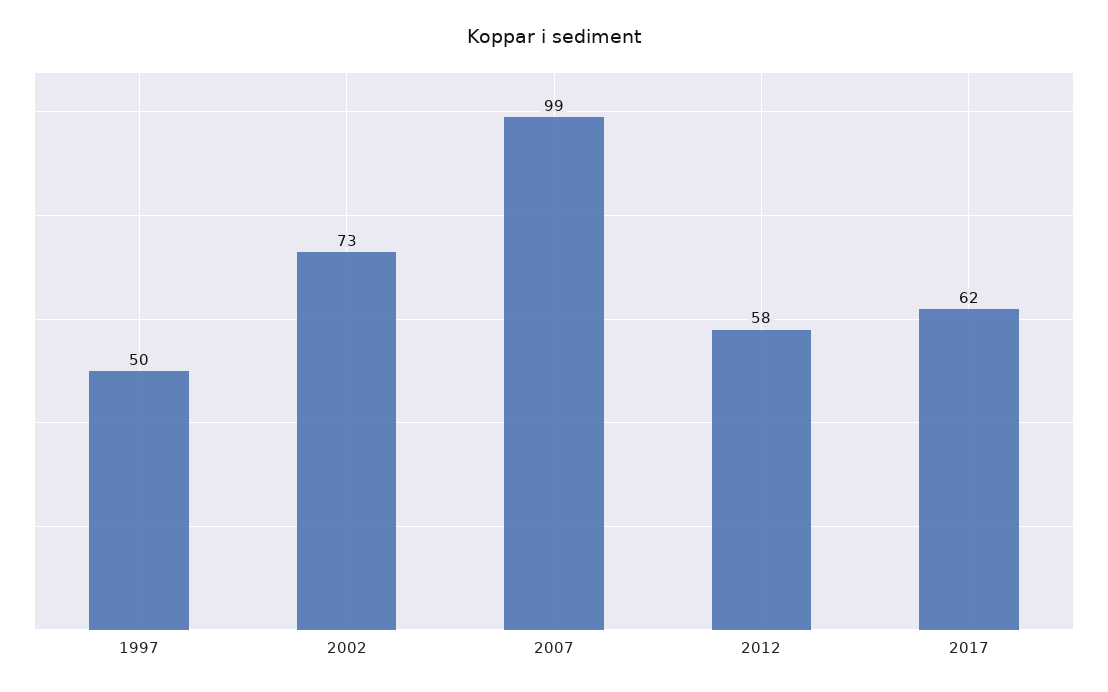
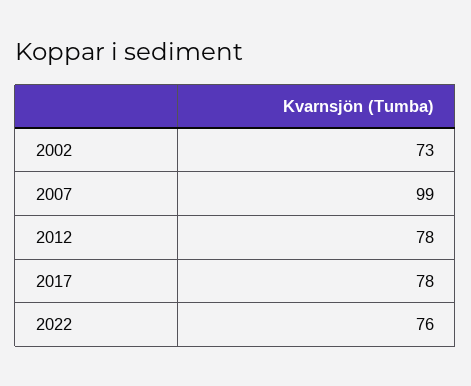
1997: 50 -> none
2012: 58 -> 78
2017: 62 -> 78
2022: none -> 76

